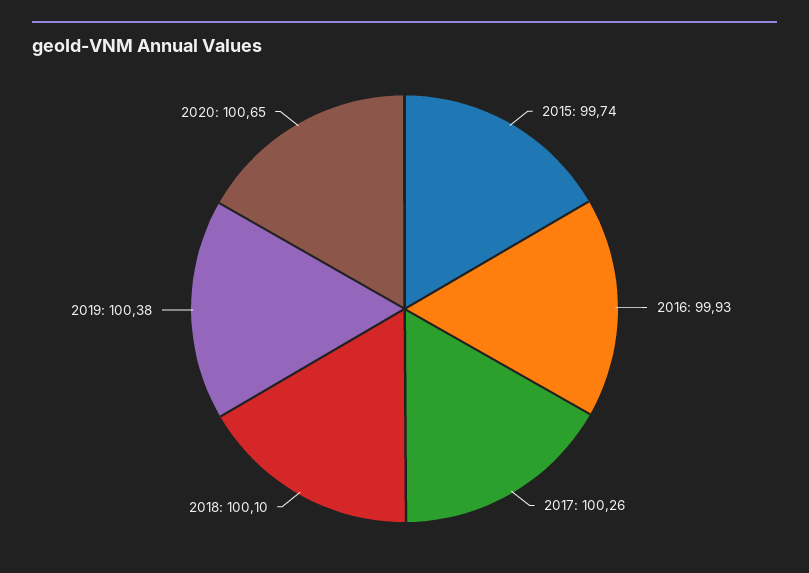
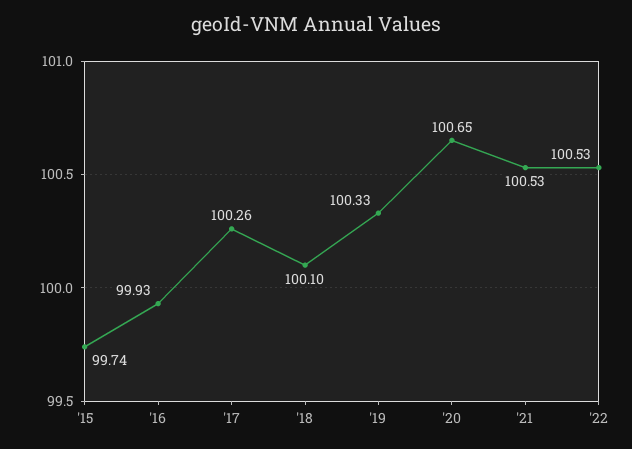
2019: 100.38 -> 100.33
'21: none -> 100.53
'22: none -> 100.53

